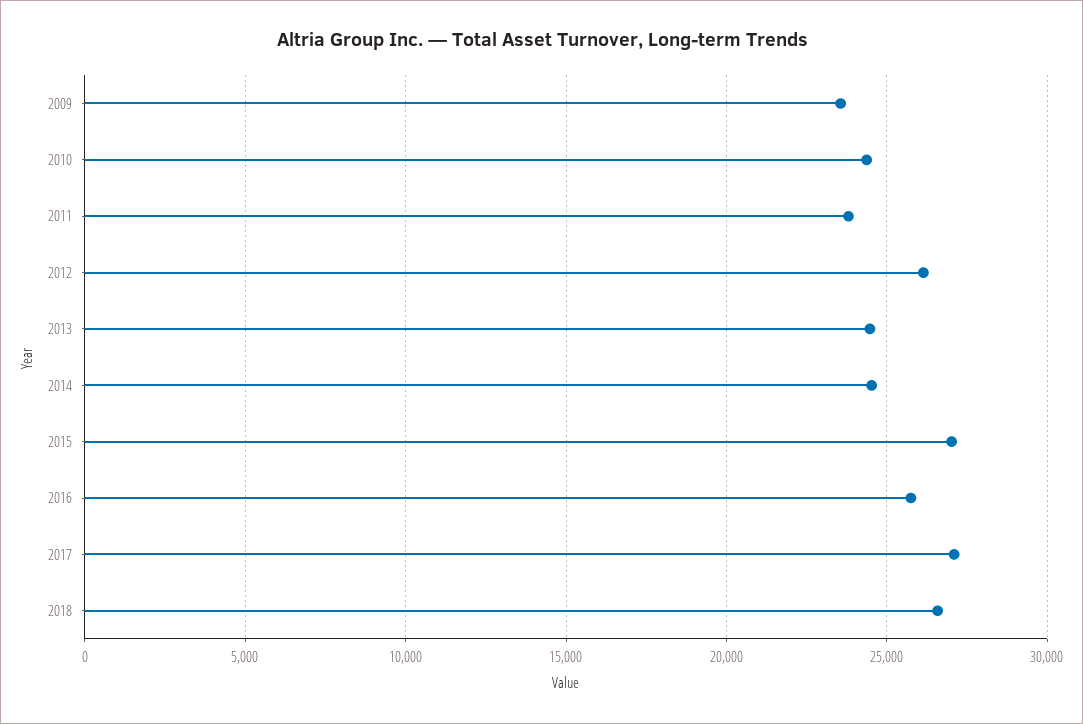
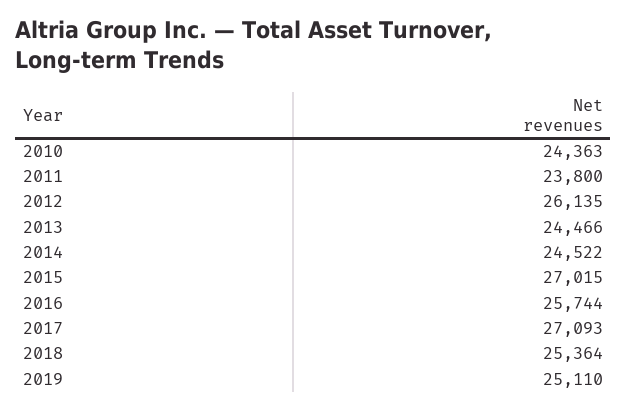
2009: 23500 -> none
2018: 26500 -> 25364
2019: none -> 25110

